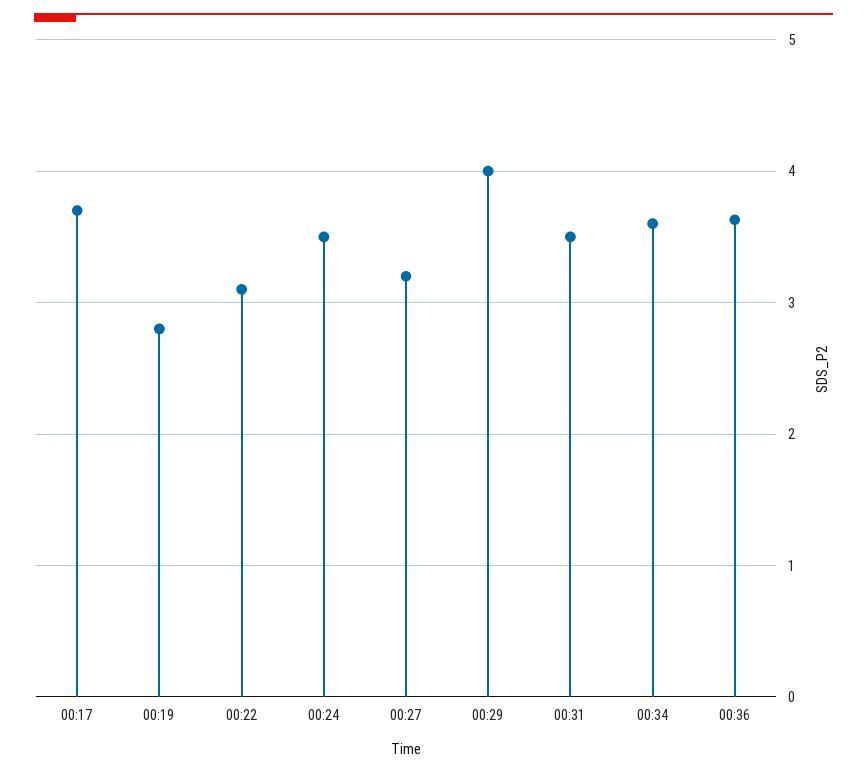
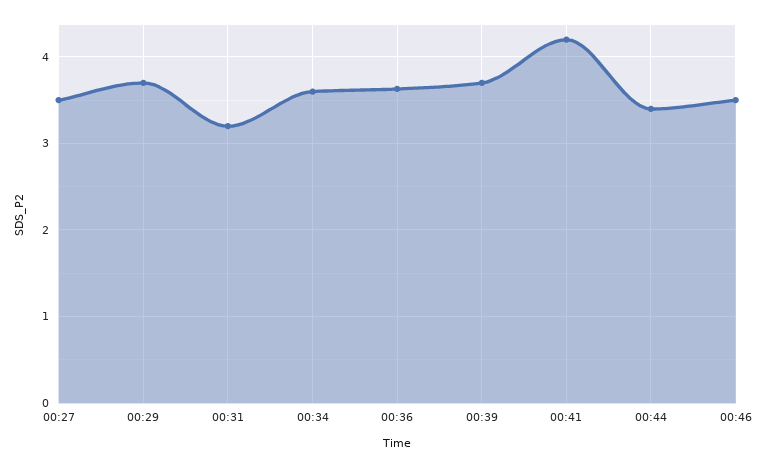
00:17: 3.7 -> none
00:19: 2.8 -> none
00:22: 3.1 -> none
00:24: 3.5 -> none
00:27: 3.2 -> 3.5
00:29: 4 -> 3.7
00:31: 3.5 -> 3.2
00:39: none -> 3.7
00:41: none -> 4.2
00:44: none -> 3.4
00:46: none -> 3.5

